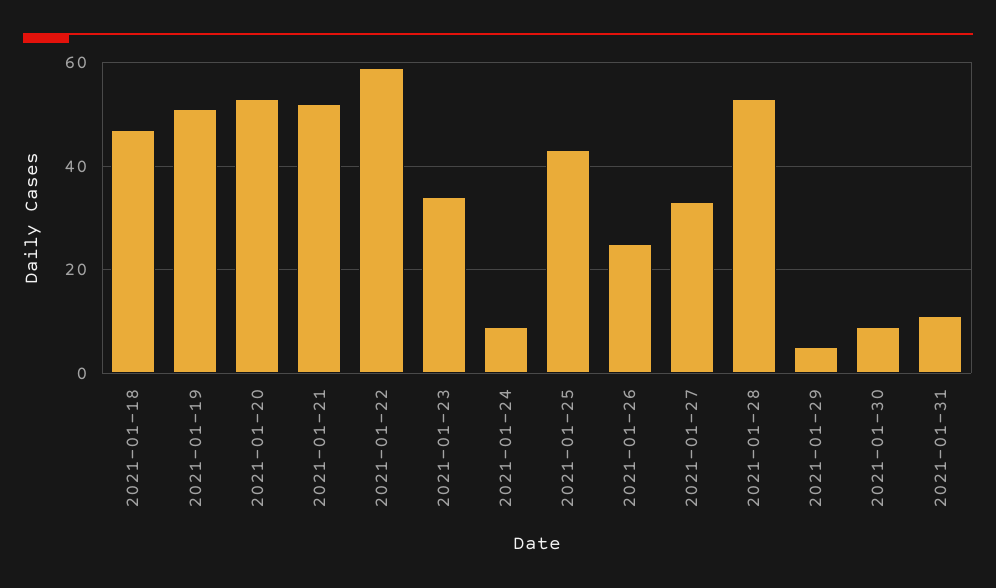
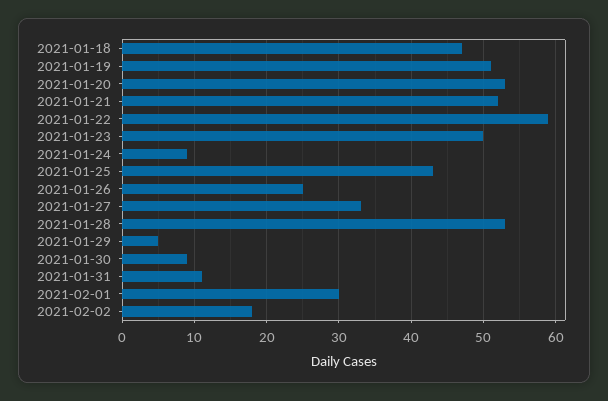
2021-01-23: 35 -> 50
2021-02-01: none -> 30
2021-02-02: none -> 18

